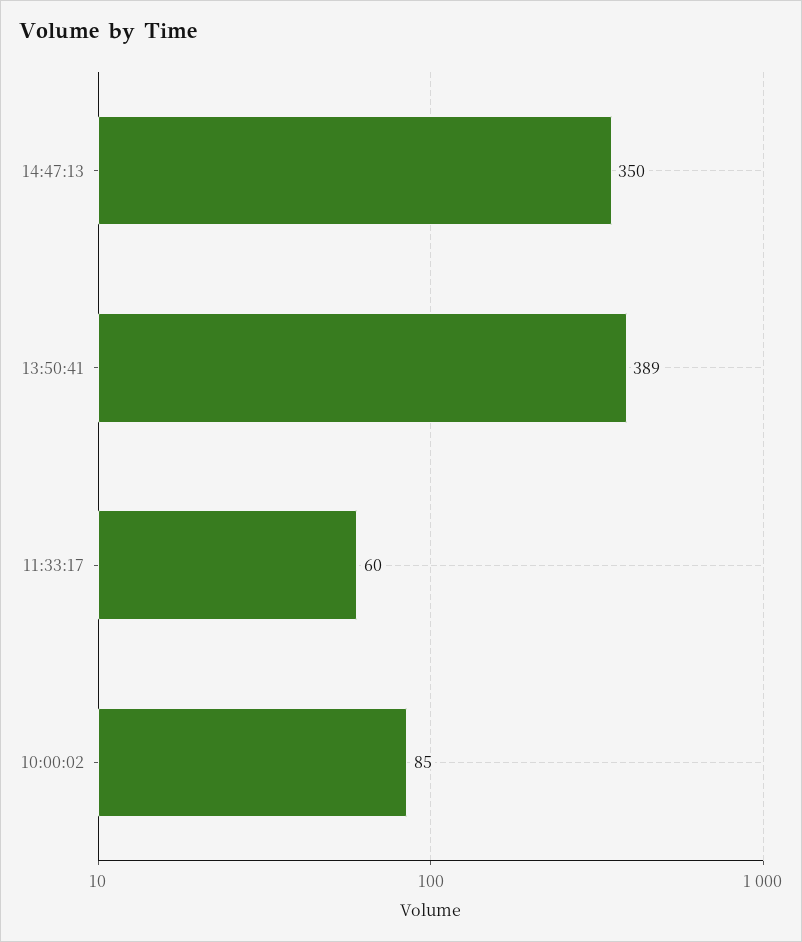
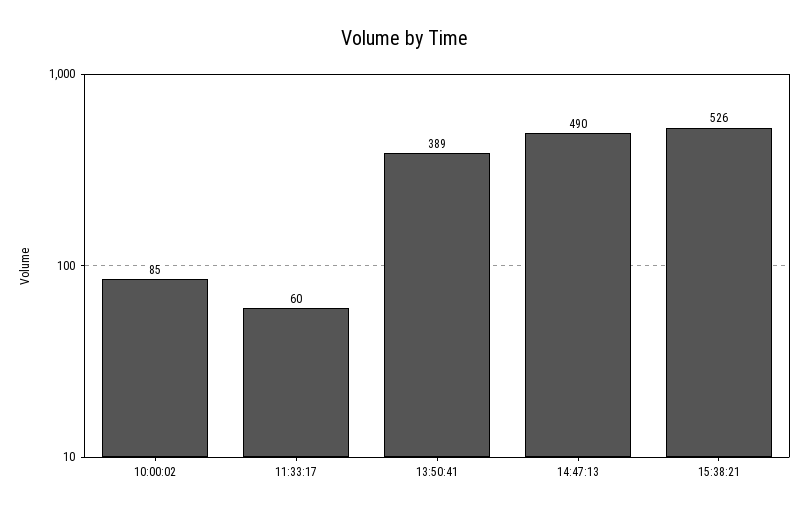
14:47:13: 350 -> 490
15:38:21: none -> 526

